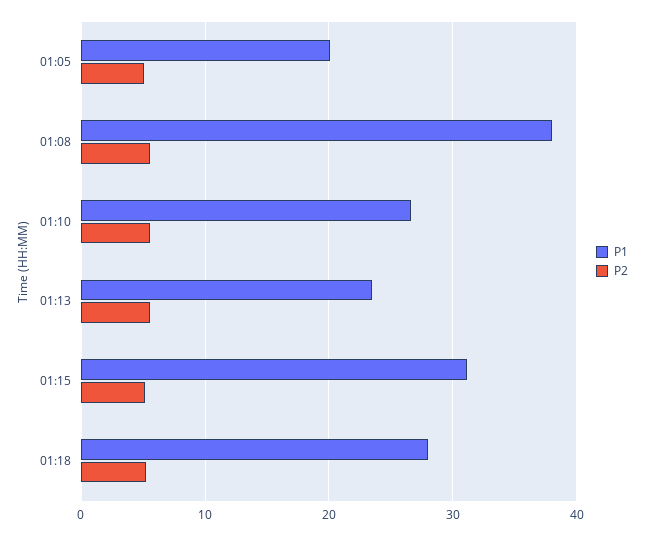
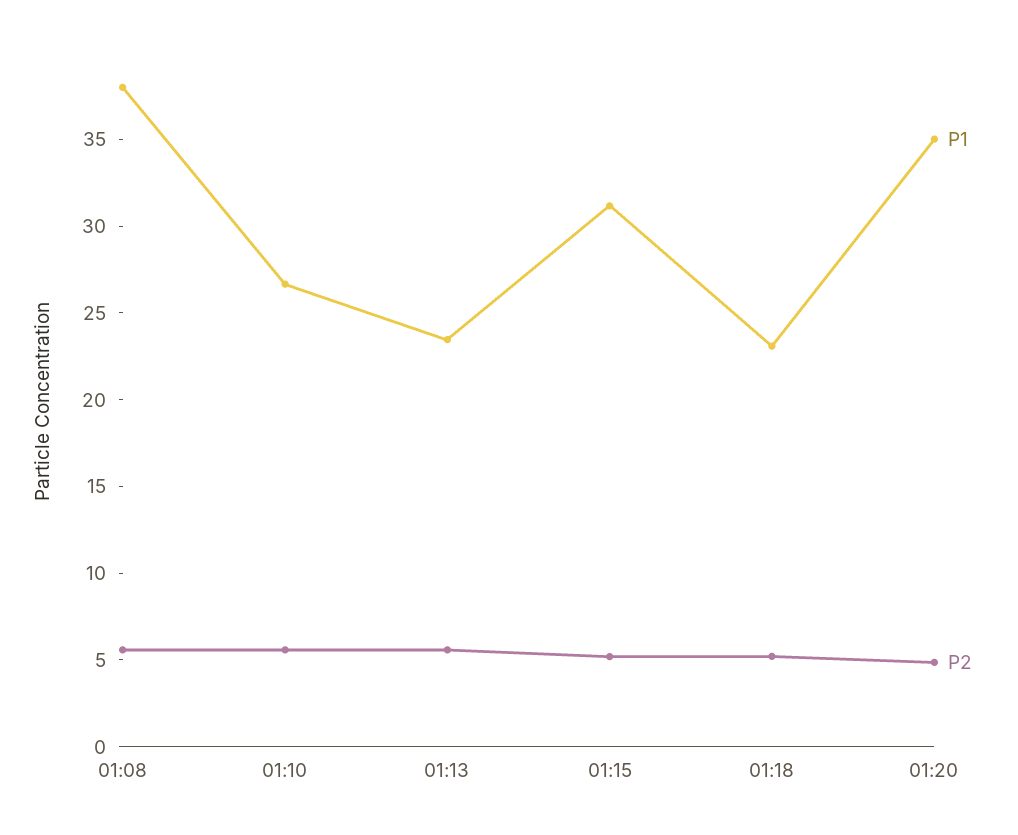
P1, 01:05: 20 -> none
P2, 01:05: 5 -> none
P1, 01:18: 28 -> 23
P1, 01:20: none -> 35
P2, 01:20: none -> 5

